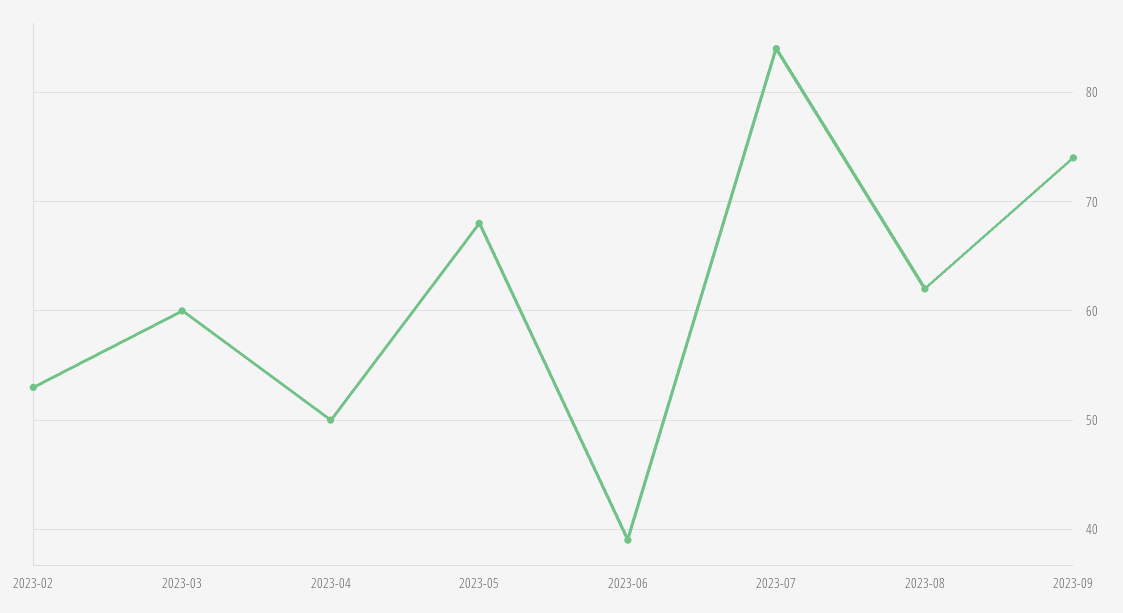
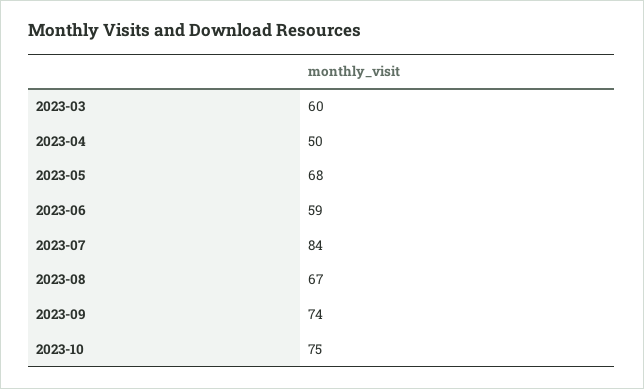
2023-02: 53 -> none
2023-06: 39 -> 59
2023-08: 62 -> 67
2023-10: none -> 75

